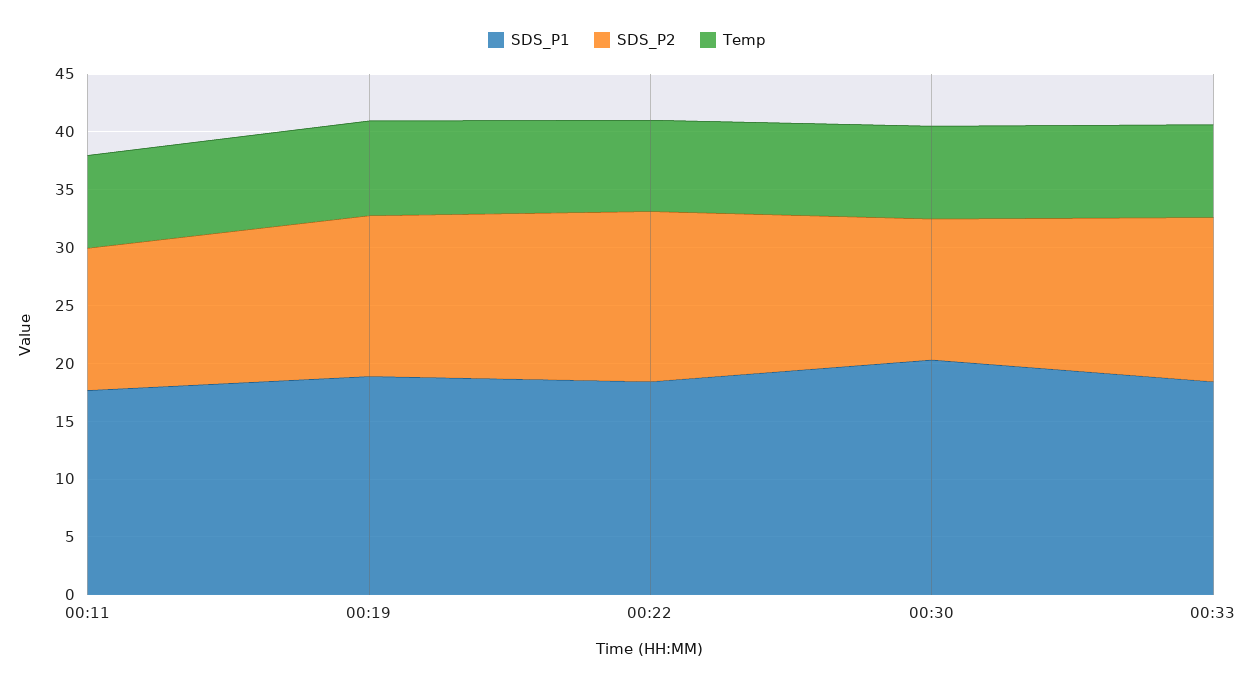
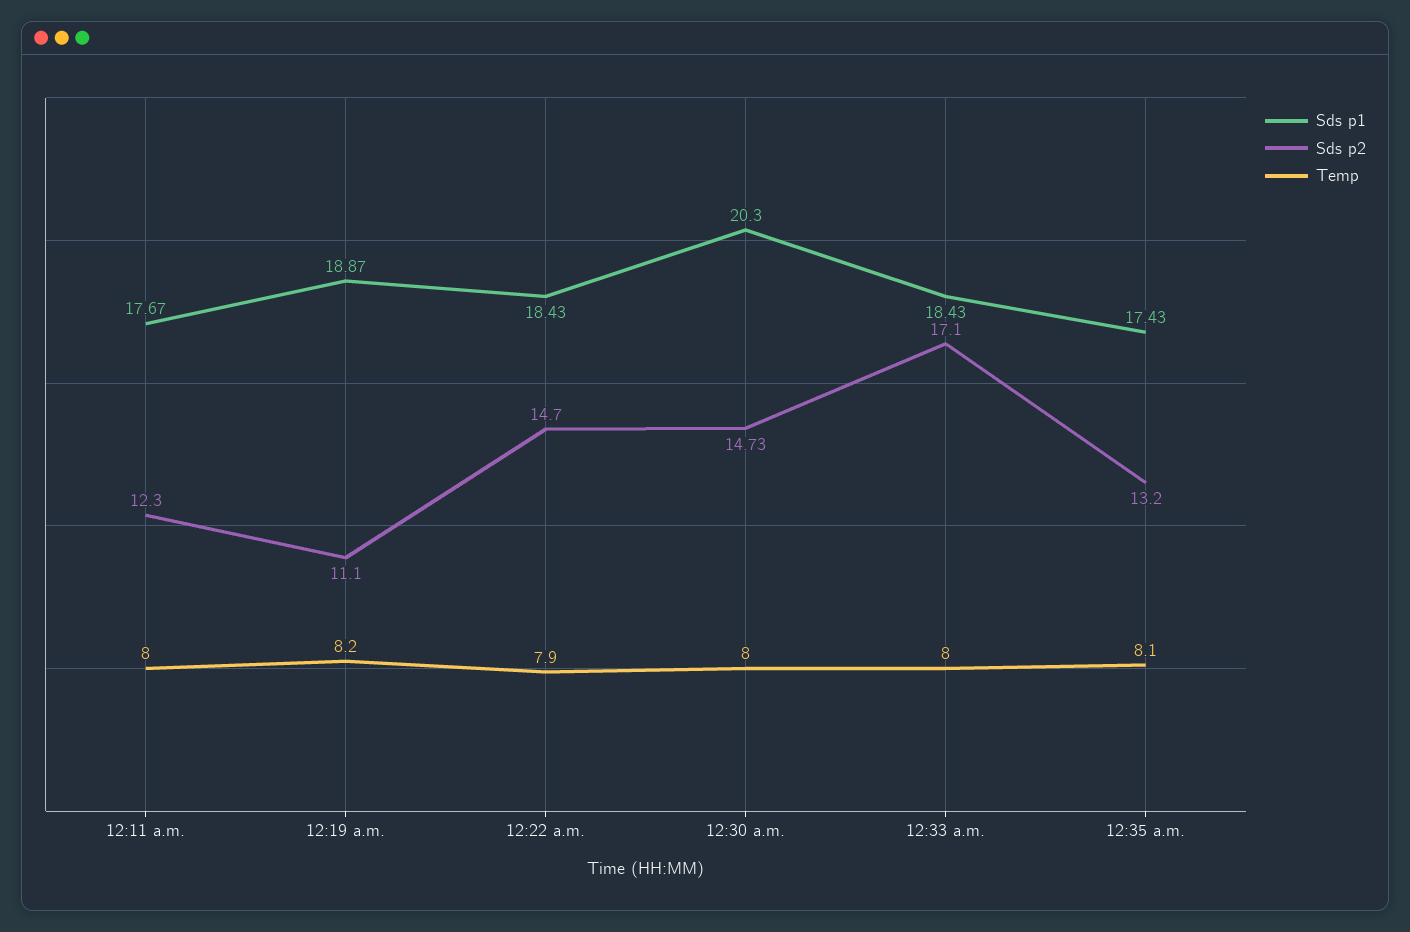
SDS_P2, 00:19: 14 -> 11.1
SDS_P2, 00:30: 12 -> 14.73
SDS_P2, 00:33: 14 -> 17.1
SDS_P1, 12:35 a.m.: none -> 17.43
SDS_P2, 12:35 a.m.: none -> 13.2
Temp, 12:35 a.m.: none -> 8.1

